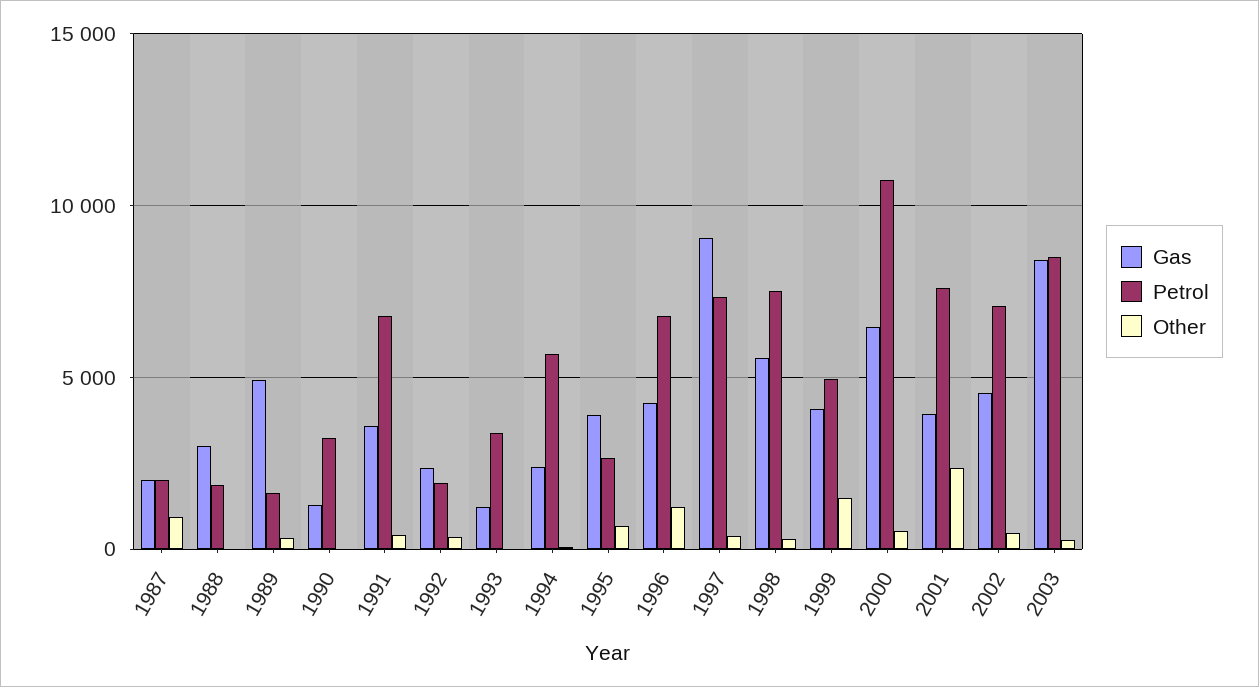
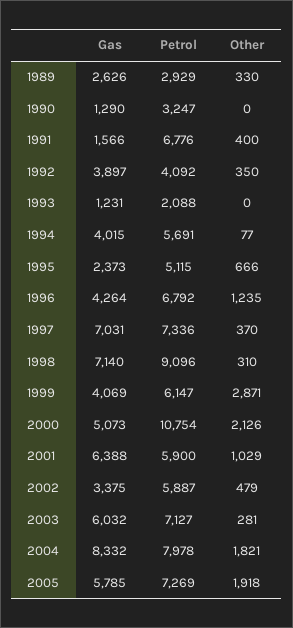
Gas, 1987: 2000 -> none
Petrol, 1987: 2000 -> none
Other, 1987: 1000 -> none
Gas, 1988: 3000 -> none
Petrol, 1988: 2000 -> none
Other, 1988: 0 -> none
Gas, 1989: 5000 -> 2626
Petrol, 1989: 1500 -> 2929
Gas, 1991: 3500 -> 1566
Gas, 1992: 2500 -> 3897
Petrol, 1992: 2000 -> 4092
Petrol, 1993: 3500 -> 2088
Gas, 1994: 2500 -> 4015
Gas, 1995: 4000 -> 2373
Petrol, 1995: 2500 -> 5115
Gas, 1997: 9000 -> 7031
Gas, 1998: 5500 -> 7140
Petrol, 1998: 7500 -> 9096
Petrol, 1999: 5000 -> 6147
Other, 1999: 1500 -> 2871
Gas, 2000: 6500 -> 5073
Other, 2000: 500 -> 2126
Gas, 2001: 4000 -> 6388
Petrol, 2001: 7500 -> 5900
Other, 2001: 2500 -> 1029
Gas, 2002: 4500 -> 3375
Petrol, 2002: 7000 -> 5887
Gas, 2003: 8500 -> 6032
Petrol, 2003: 8500 -> 7127
Gas, 2004: none -> 8332
Petrol, 2004: none -> 7978
Other, 2004: none -> 1821
Gas, 2005: none -> 5785
Petrol, 2005: none -> 7269
Other, 2005: none -> 1918

